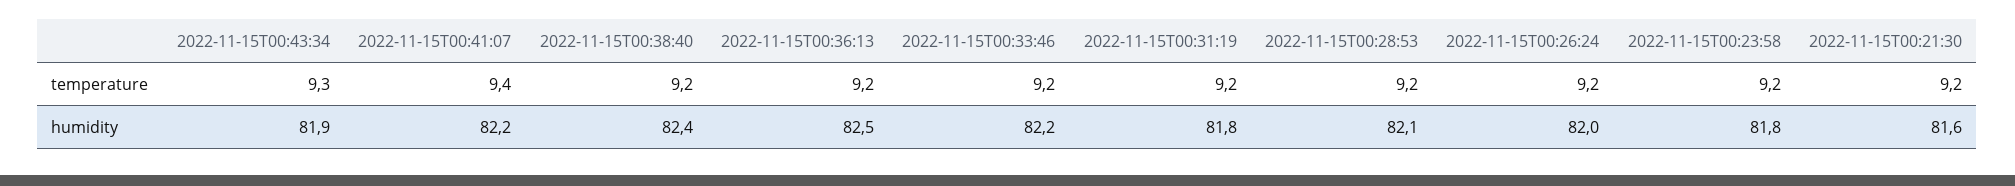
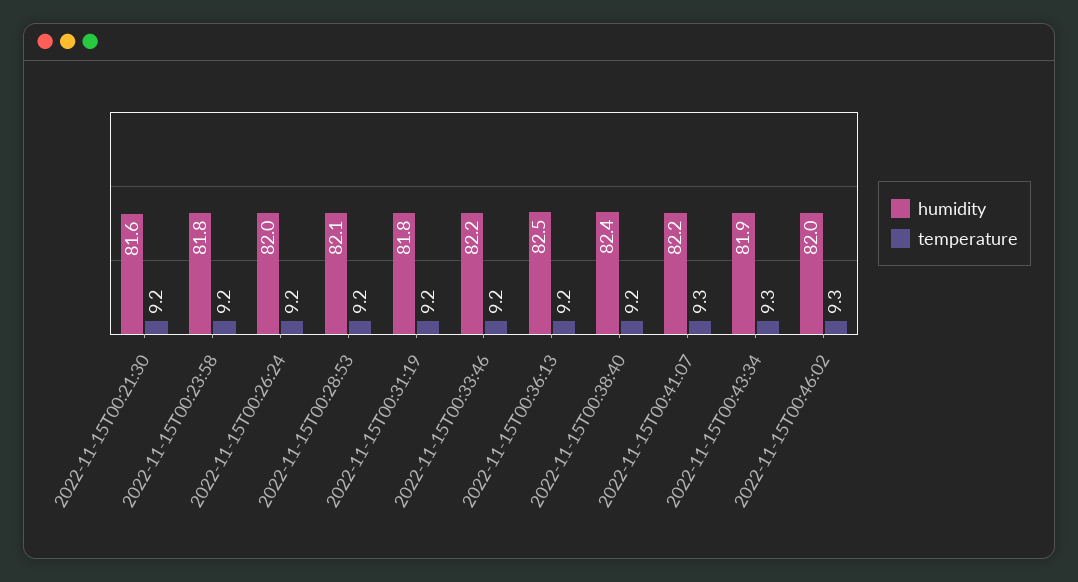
temperature, 2022-11-15T00:41:07: 9.4 -> 9.3
humidity, 2022-11-15T00:46:02: none -> 82
temperature, 2022-11-15T00:46:02: none -> 9.3

